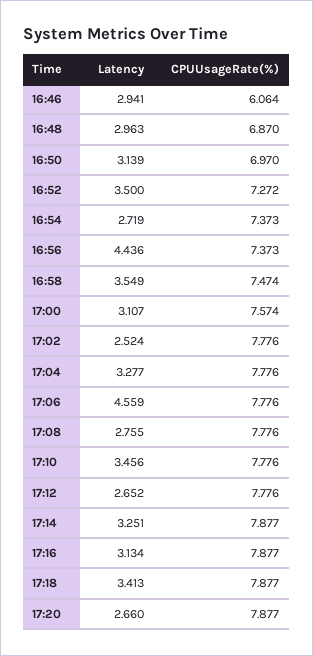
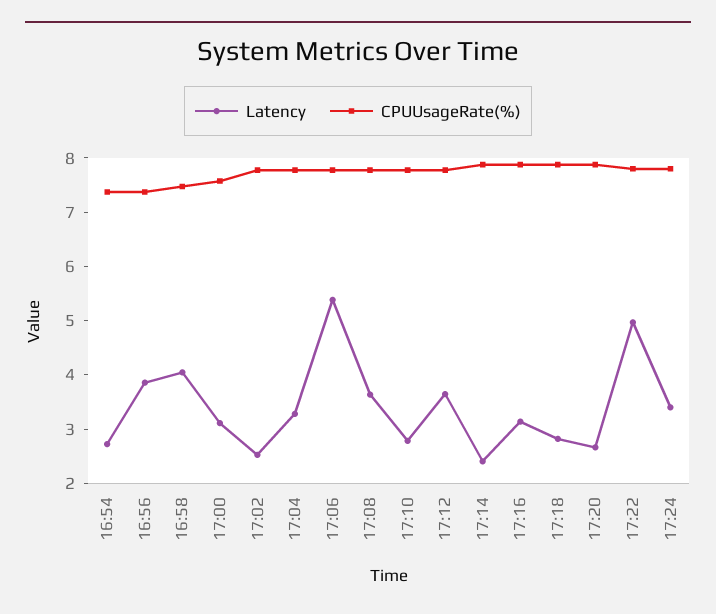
Latency, 16:46: 2.941 -> none
CPUUsageRate(%), 16:46: 6.064 -> none
Latency, 16:48: 2.963 -> none
CPUUsageRate(%), 16:48: 6.87 -> none
Latency, 16:50: 3.139 -> none
CPUUsageRate(%), 16:50: 6.97 -> none
Latency, 16:52: 3.5 -> none
CPUUsageRate(%), 16:52: 7.272 -> none
Latency, 16:56: 4.436 -> 3.8
Latency, 16:58: 3.549 -> 4
Latency, 17:06: 4.559 -> 5.4
Latency, 17:08: 2.755 -> 3.6
Latency, 17:10: 3.456 -> 2.8
Latency, 17:12: 2.652 -> 3.6
Latency, 17:14: 3.251 -> 2.4
Latency, 17:18: 3.413 -> 2.8
Latency, 17:22: none -> 5
CPUUsageRate(%), 17:22: none -> 7.8
Latency, 17:24: none -> 3.4
CPUUsageRate(%), 17:24: none -> 7.8

